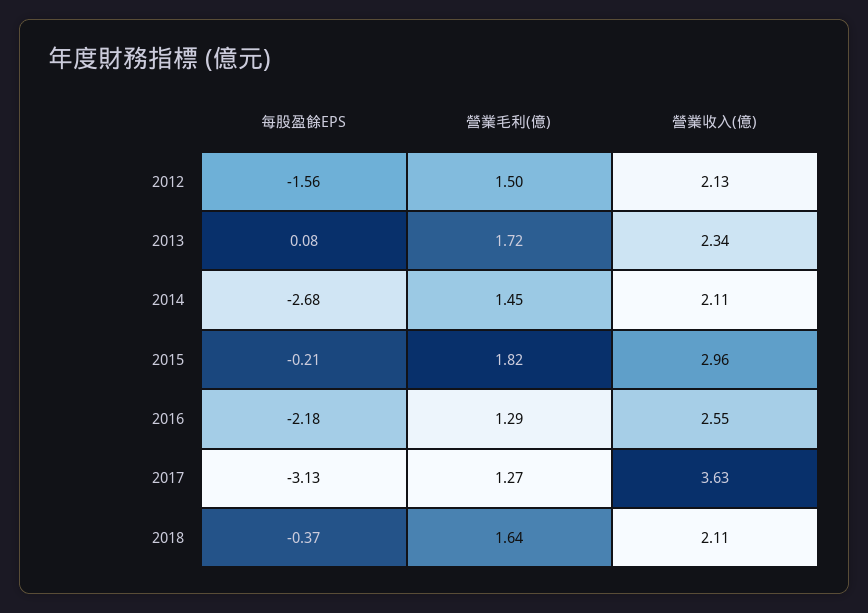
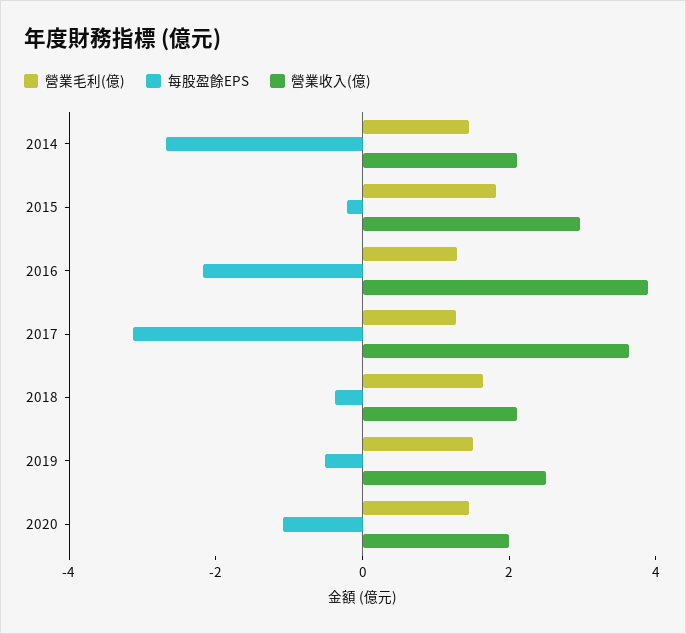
每股盈餘EPS, 2012: -1.56 -> none
營業毛利(億), 2012: 1.5 -> none
營業收入(億), 2012: 2.13 -> none
每股盈餘EPS, 2013: 0.08 -> none
營業毛利(億), 2013: 1.72 -> none
營業收入(億), 2013: 2.34 -> none
營業收入(億), 2016: 2.55 -> 4
營業毛利(億), 2019: none -> 1.5
每股盈餘EPS, 2019: none -> -0.5
營業收入(億), 2019: none -> 2.5
營業毛利(億), 2020: none -> 1.5
每股盈餘EPS, 2020: none -> -1
營業收入(億), 2020: none -> 2

